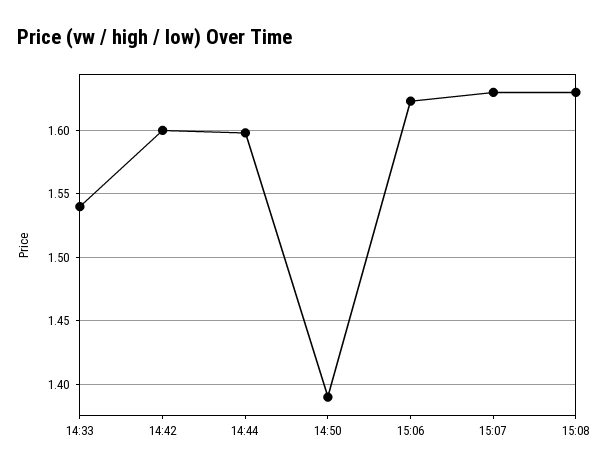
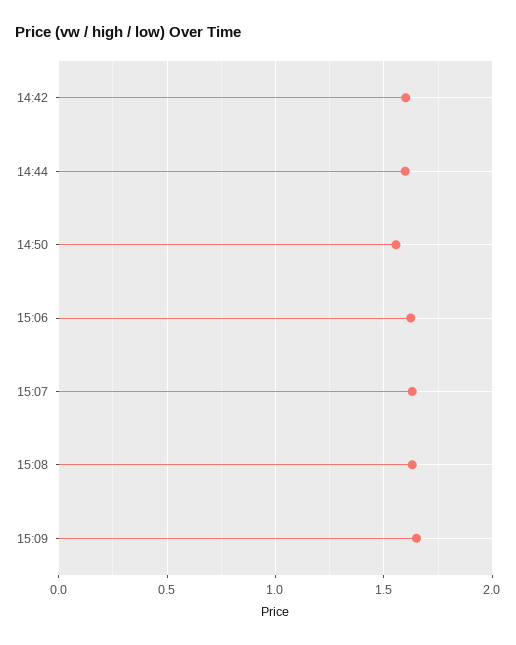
14:33: 1.54 -> none
14:50: 1.39 -> 1.55
15:09: none -> 1.65

